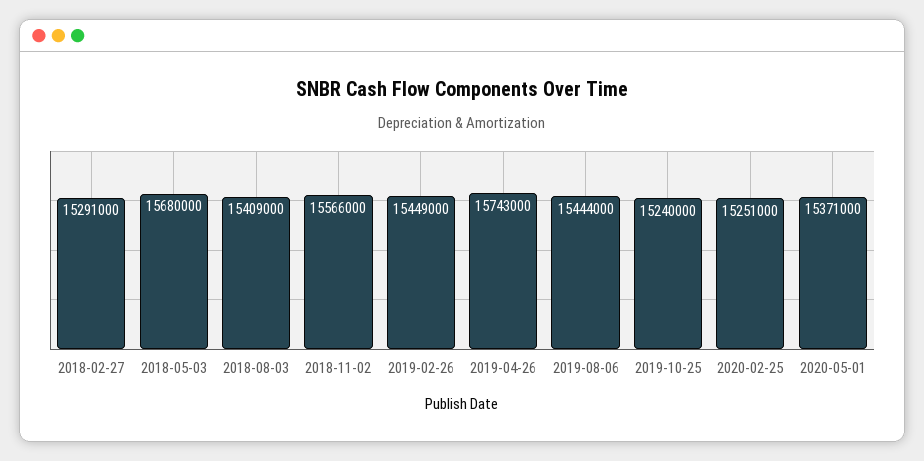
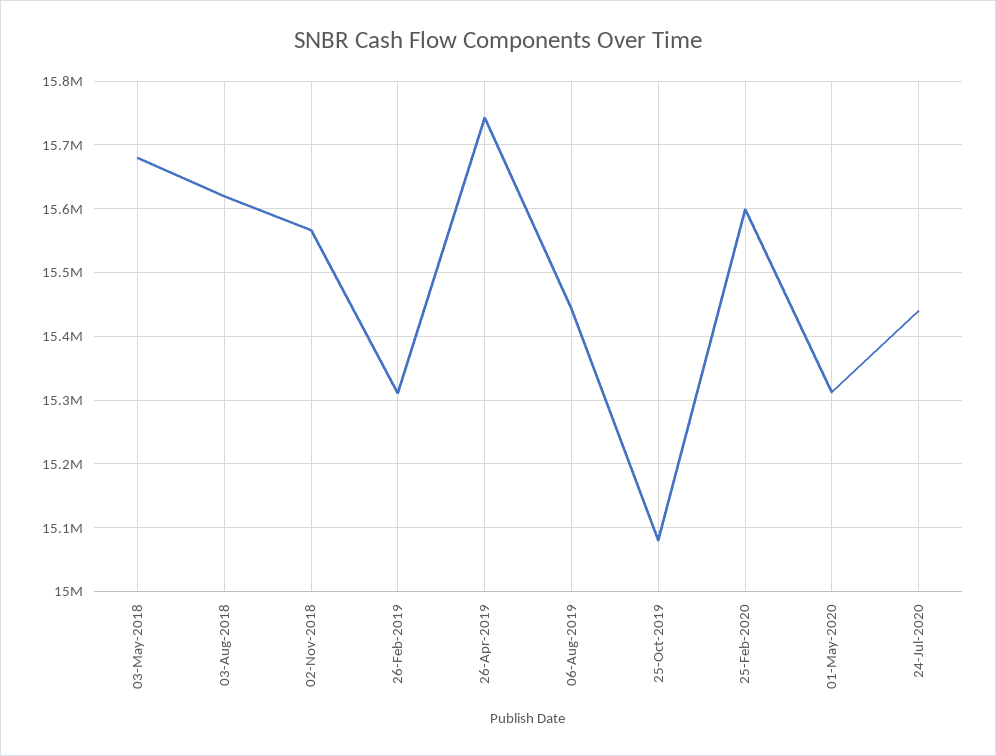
2018-02-27: 15291000 -> none
2018-08-03: 15409000 -> 15620000
2019-02-26: 15449000 -> 15310000
2019-10-25: 15240000 -> 15080000
2020-02-25: 15251000 -> 15600000
2020-05-01: 15371000 -> 15310000
24-Jul-2020: none -> 15440000

